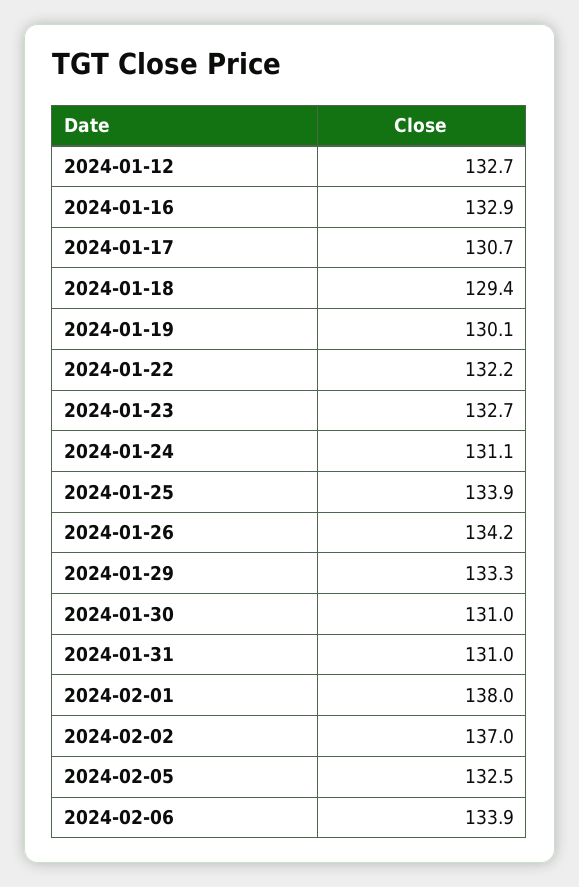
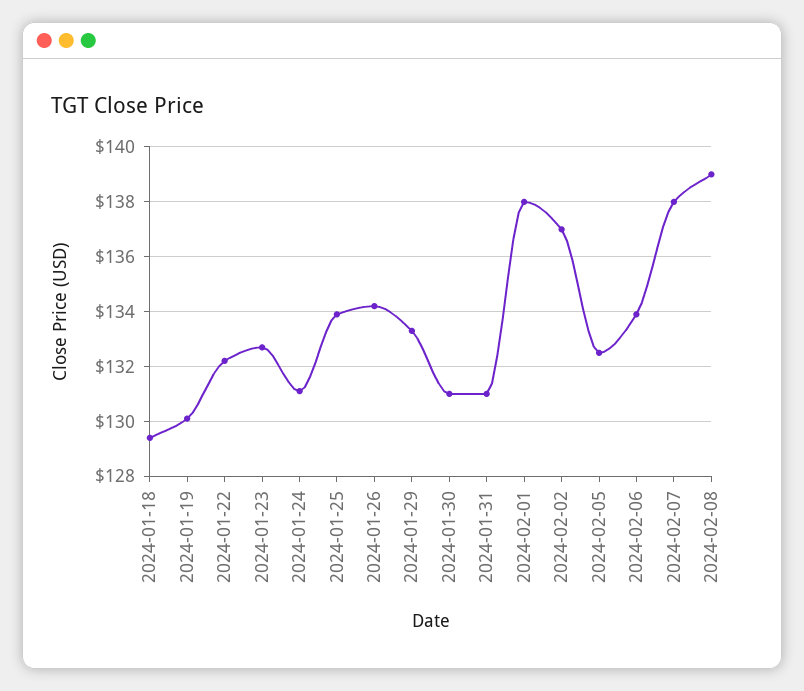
2024-01-12: 132.7 -> none
2024-01-16: 132.9 -> none
2024-01-17: 130.7 -> none
2024-02-07: none -> 138
2024-02-08: none -> 139

